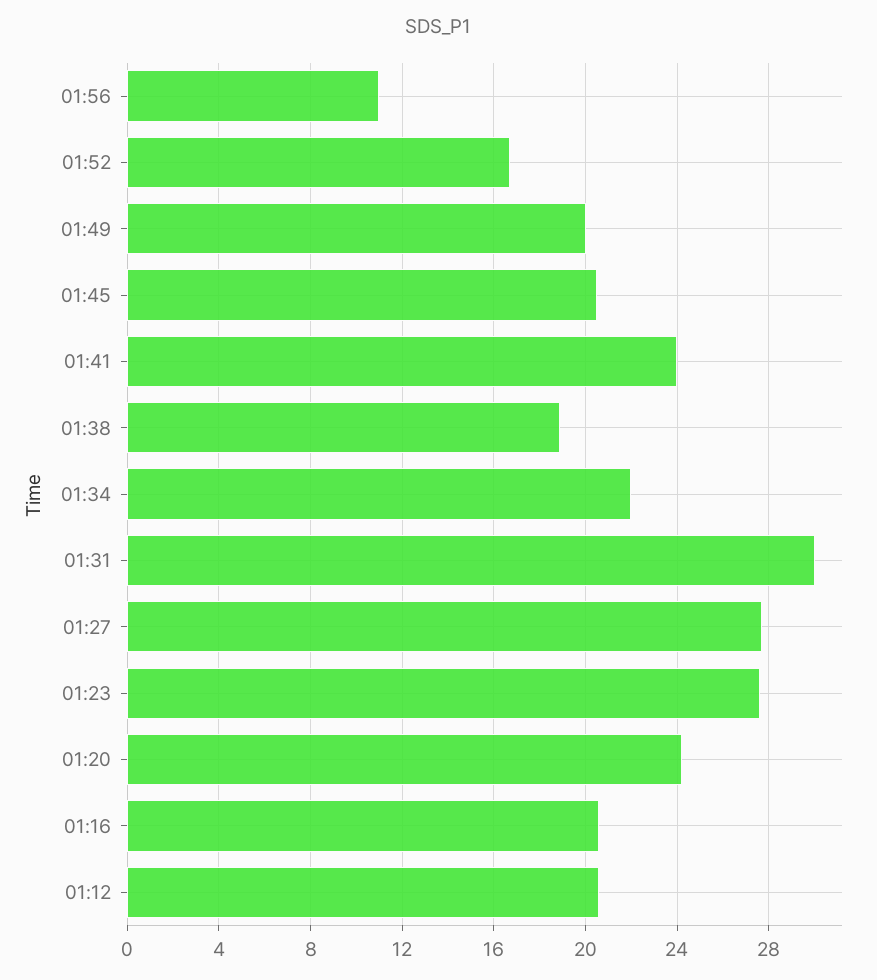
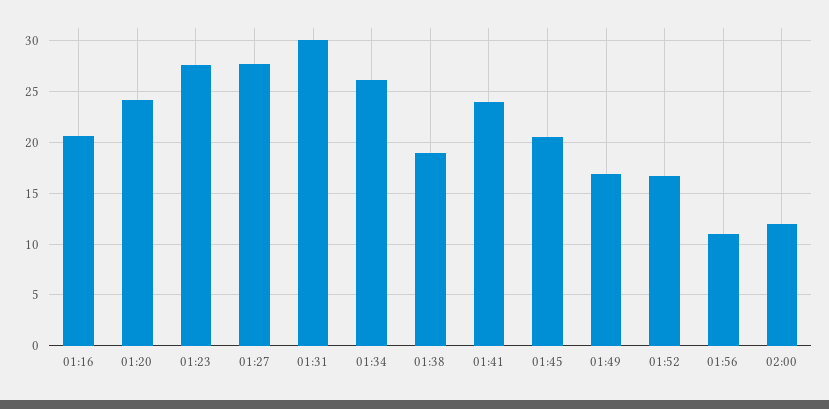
01:49: 20 -> 17
01:34: 22 -> 26
01:12: 20.5 -> none
02:00: none -> 12

